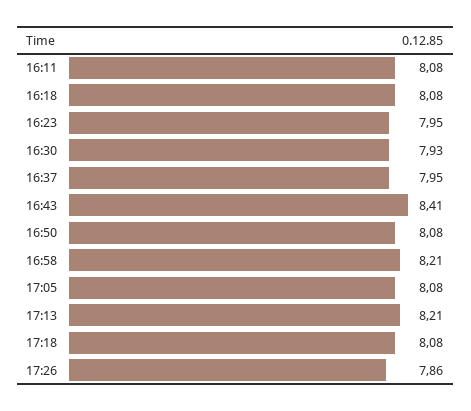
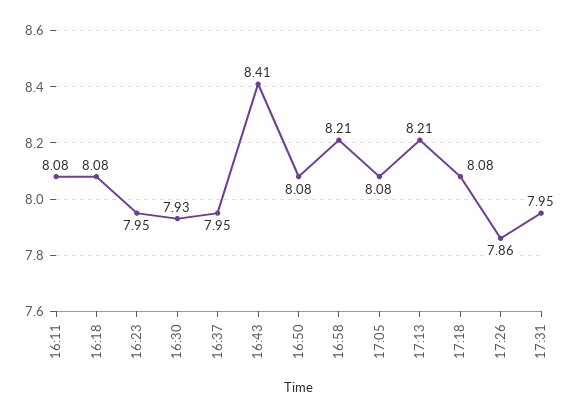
17:31: none -> 7.95

